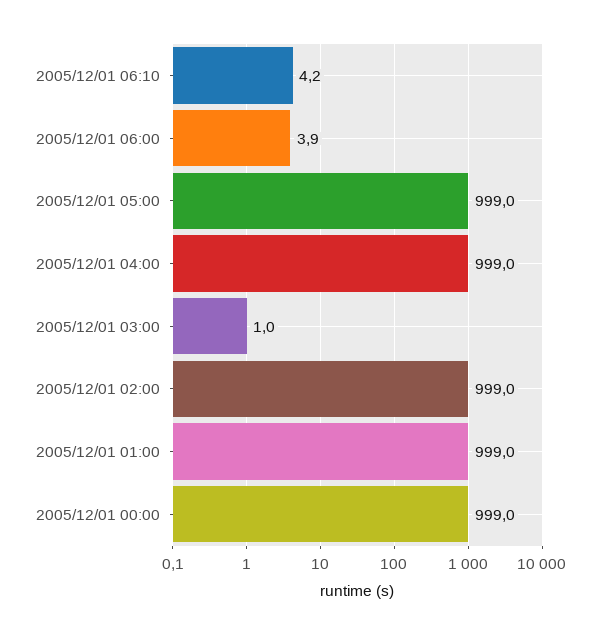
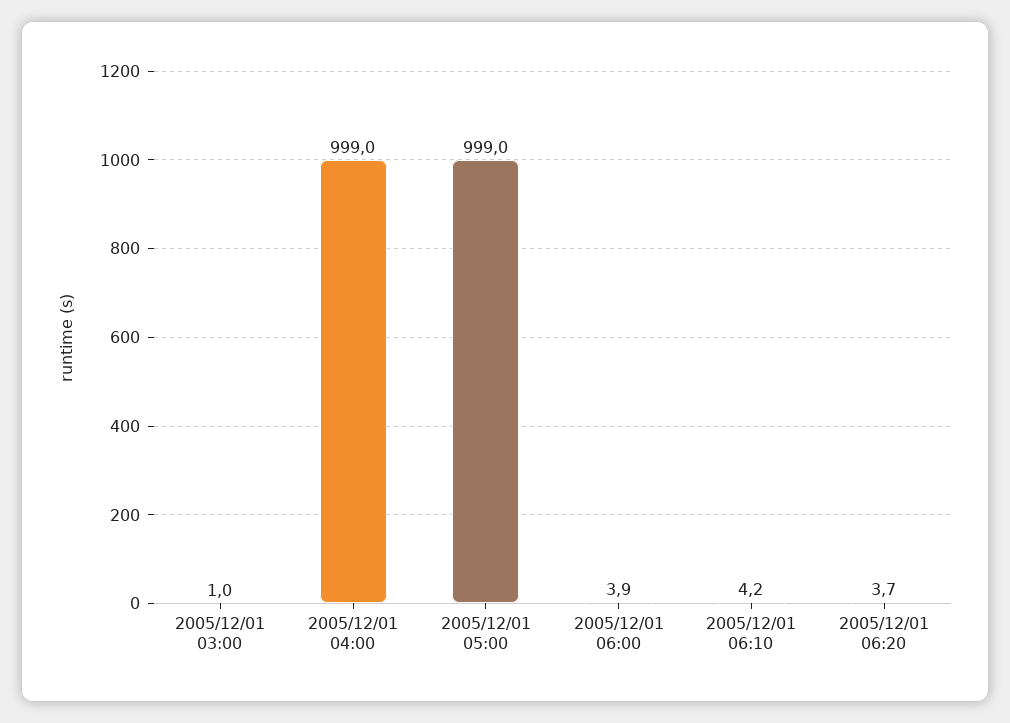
2005/12/01 02:00: 999 -> none
2005/12/01 01:00: 999 -> none
2005/12/01 00:00: 999 -> none
2005/12/01 06:20: none -> 3.7

